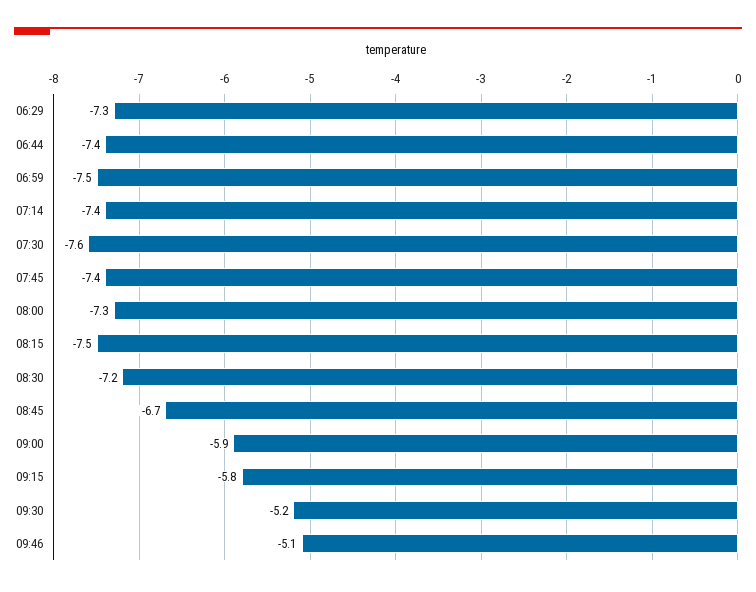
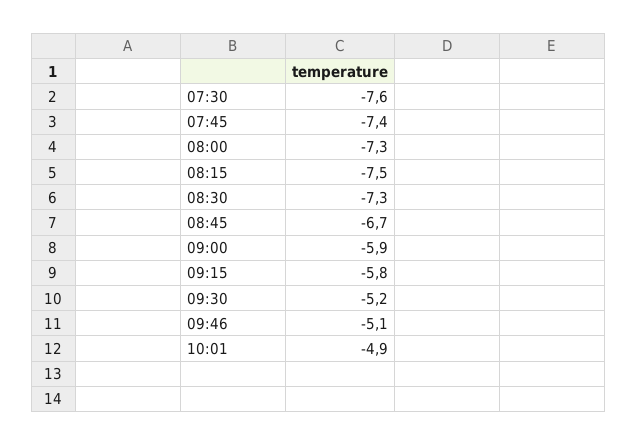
06:29: -7.3 -> none
06:44: -7.4 -> none
06:59: -7.5 -> none
07:14: -7.4 -> none
08:30: -7.2 -> -7.3
10:01: none -> -4.9

